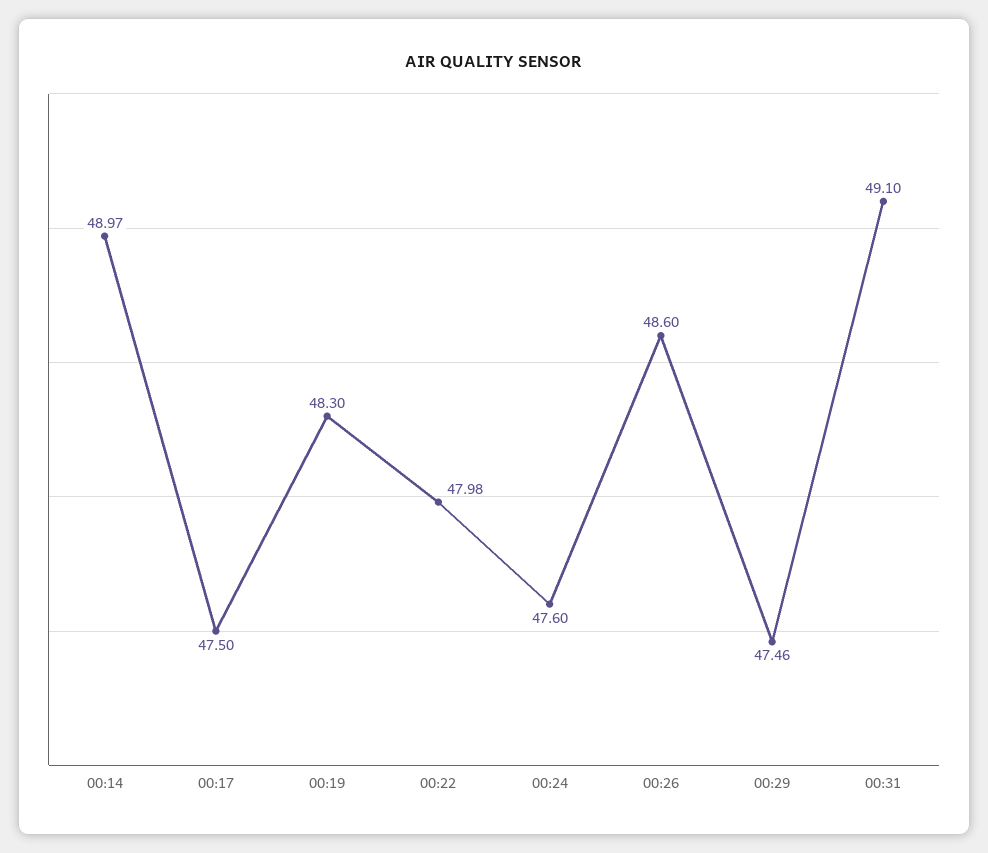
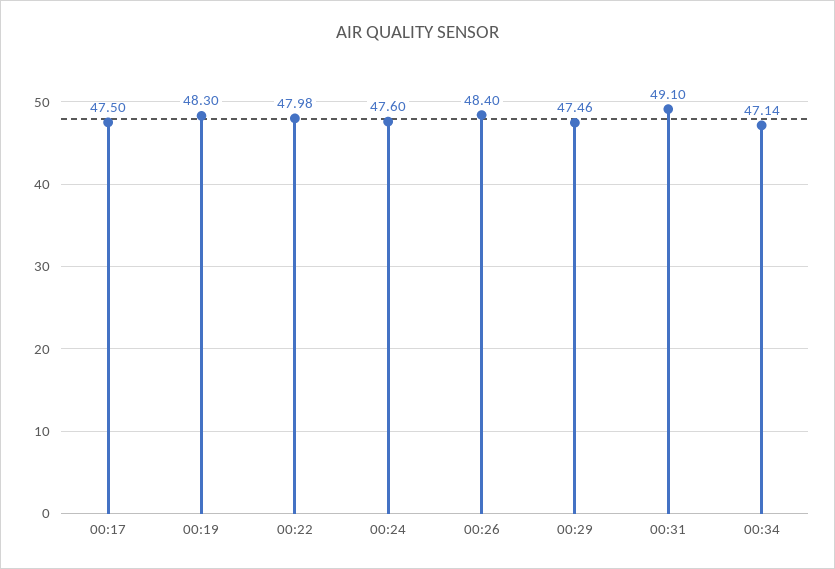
00:14: 48.97 -> none
00:26: 48.6 -> 48.4
00:34: none -> 47.14

